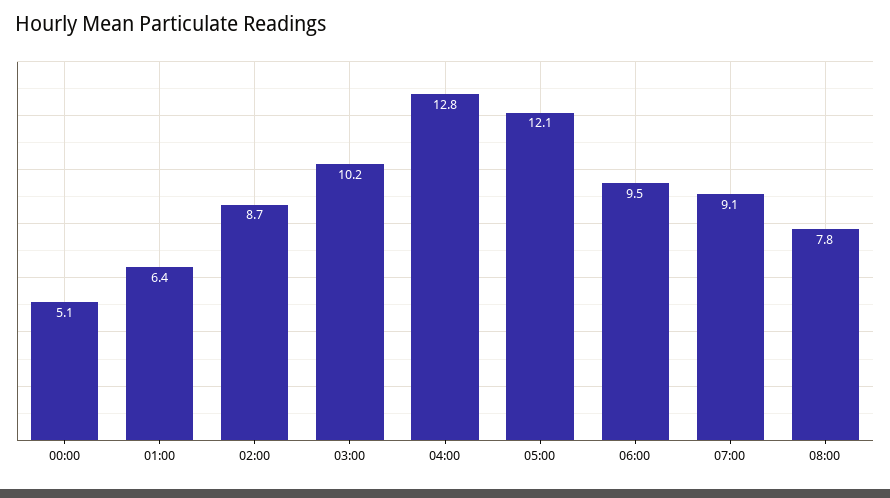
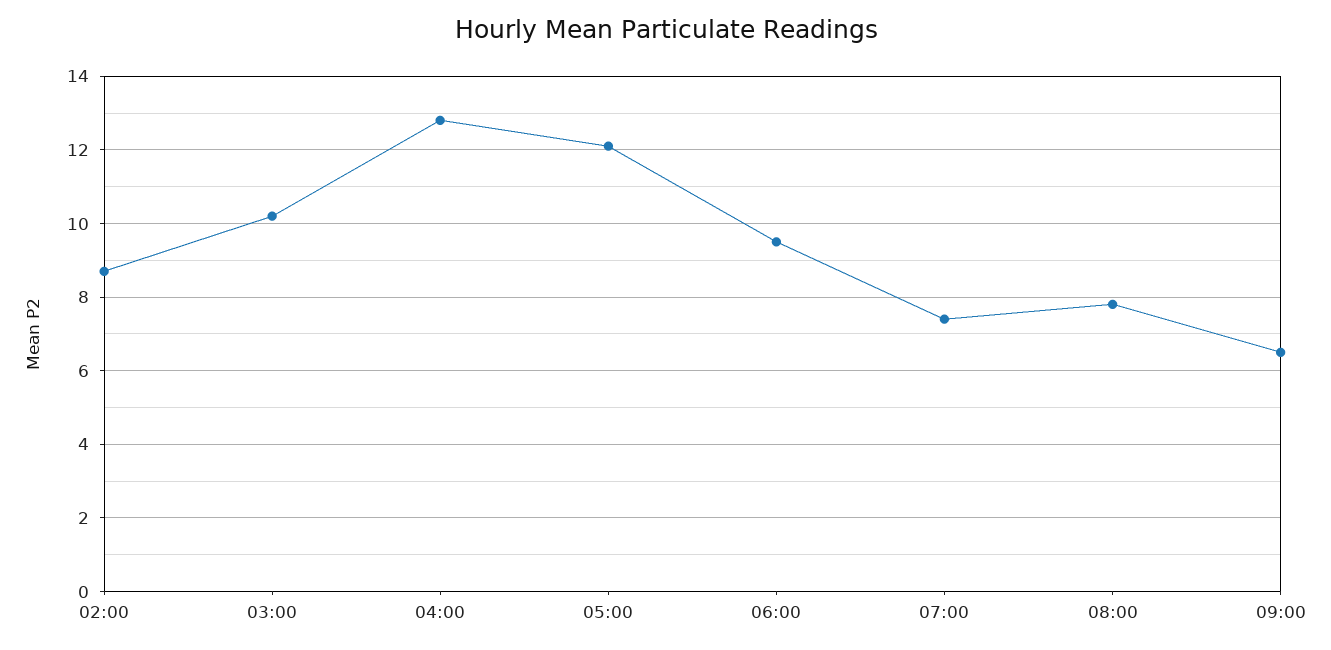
00:00: 5.1 -> none
01:00: 6.4 -> none
07:00: 9.1 -> 7.5
09:00: none -> 6.5

